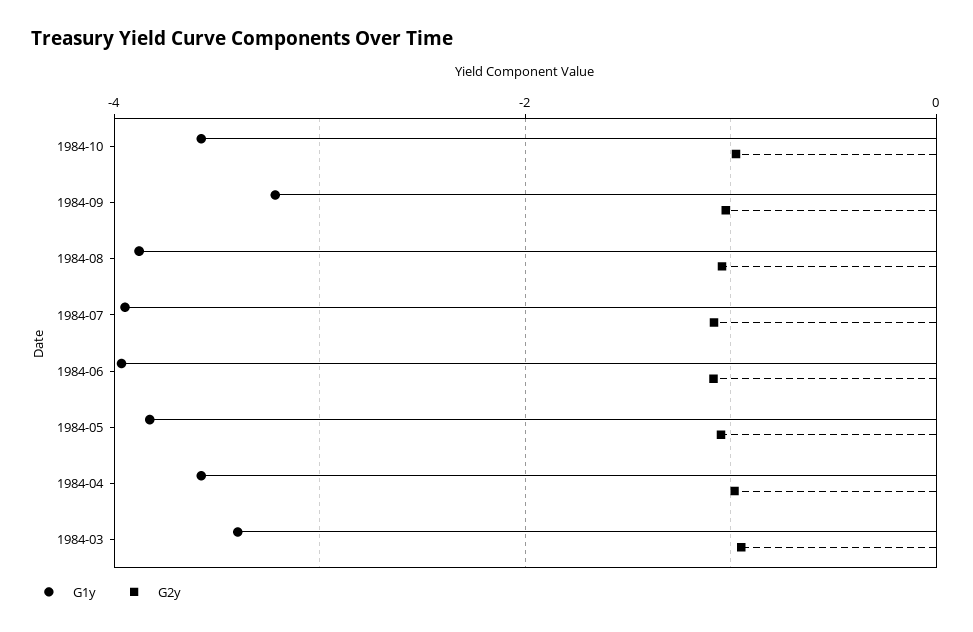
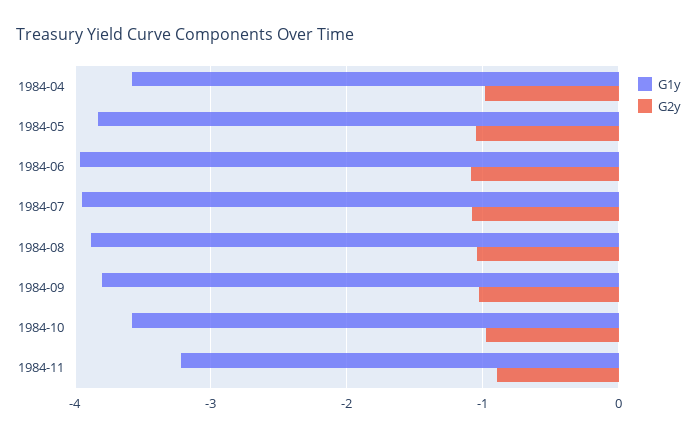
G1y, 1984-09: -3.2 -> -3.8
G1y, 1984-03: -3.4 -> none
G2y, 1984-03: -1 -> none
G1y, 1984-11: none -> -3.2
G2y, 1984-11: none -> -0.9

